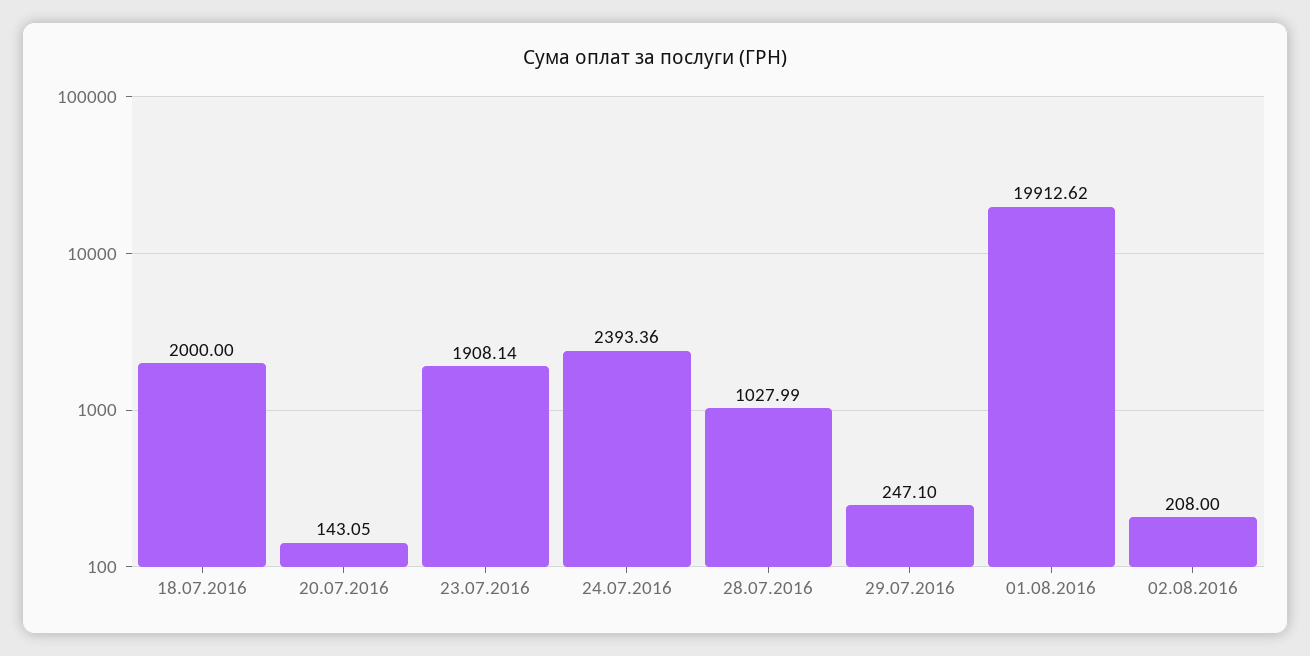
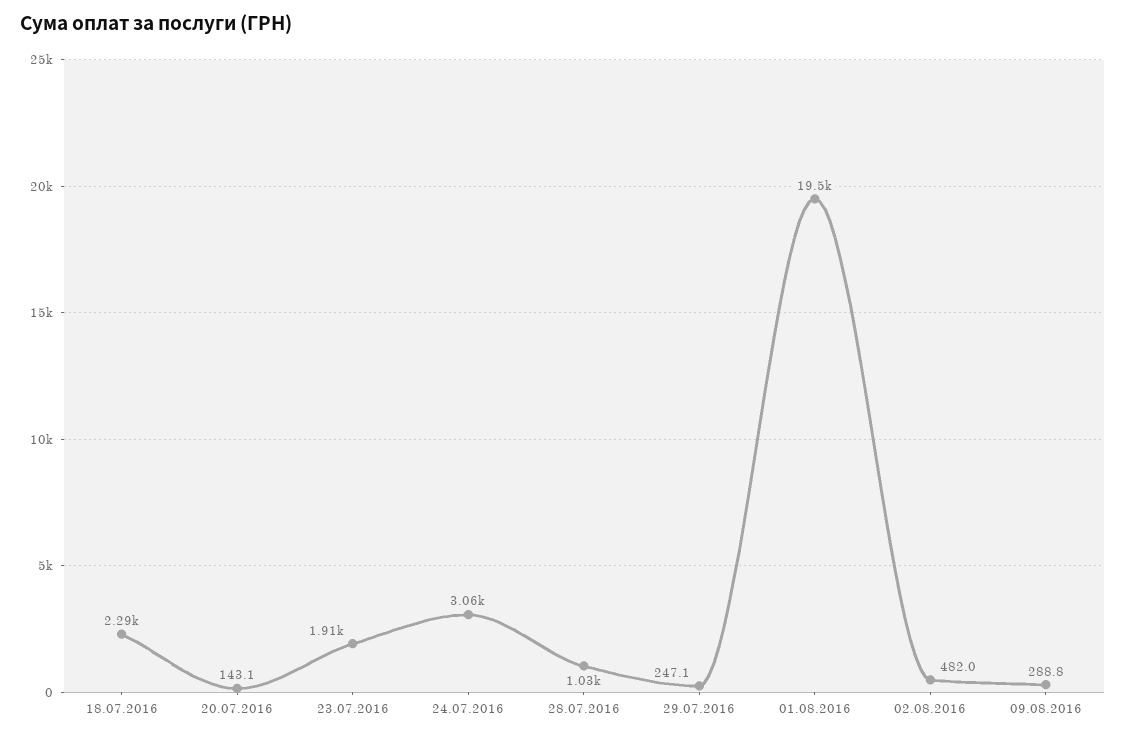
18.07.2016: 2000 -> 2290
24.07.2016: 2393.36 -> 3060
01.08.2016: 19912.62 -> 19500
02.08.2016: 208 -> 482
09.08.2016: none -> 288.8

